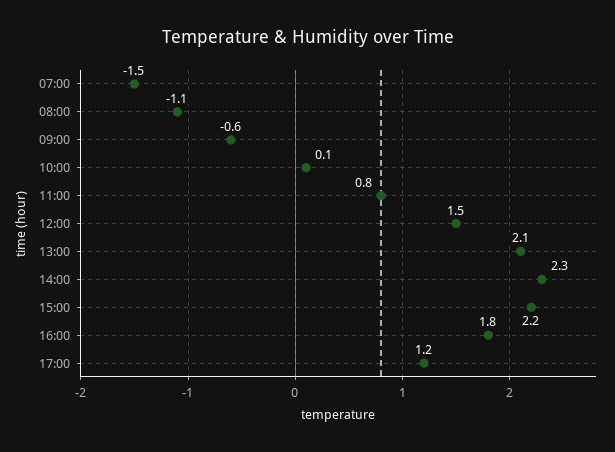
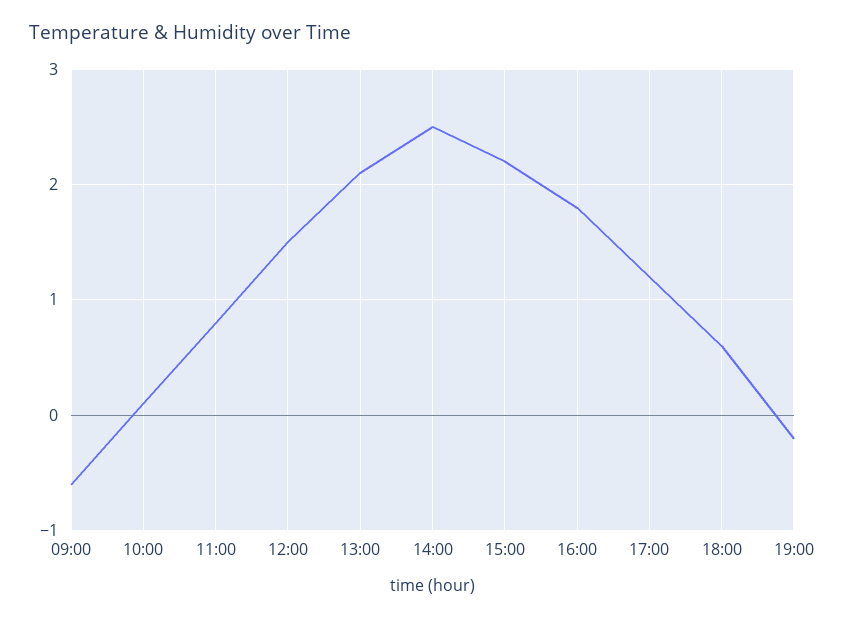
07:00: -1.5 -> none
08:00: -1.1 -> none
14:00: 2.3 -> 2.5
18:00: none -> 0.6
19:00: none -> -0.2

